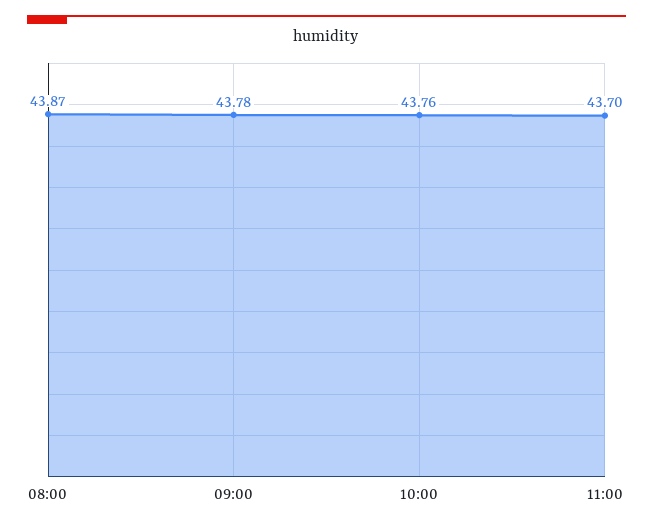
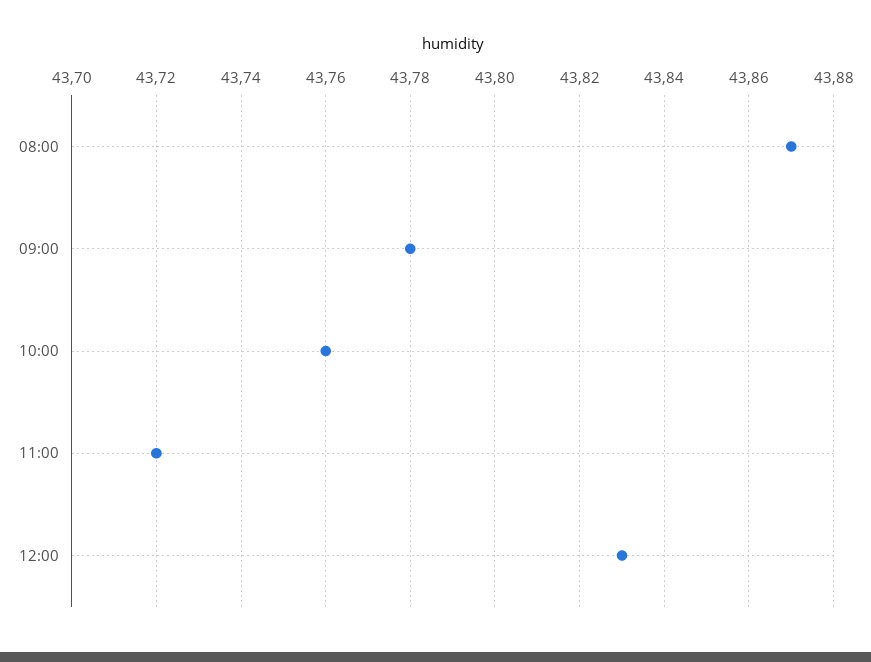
11:00: 43.7 -> 43.72
12:00: none -> 43.83

